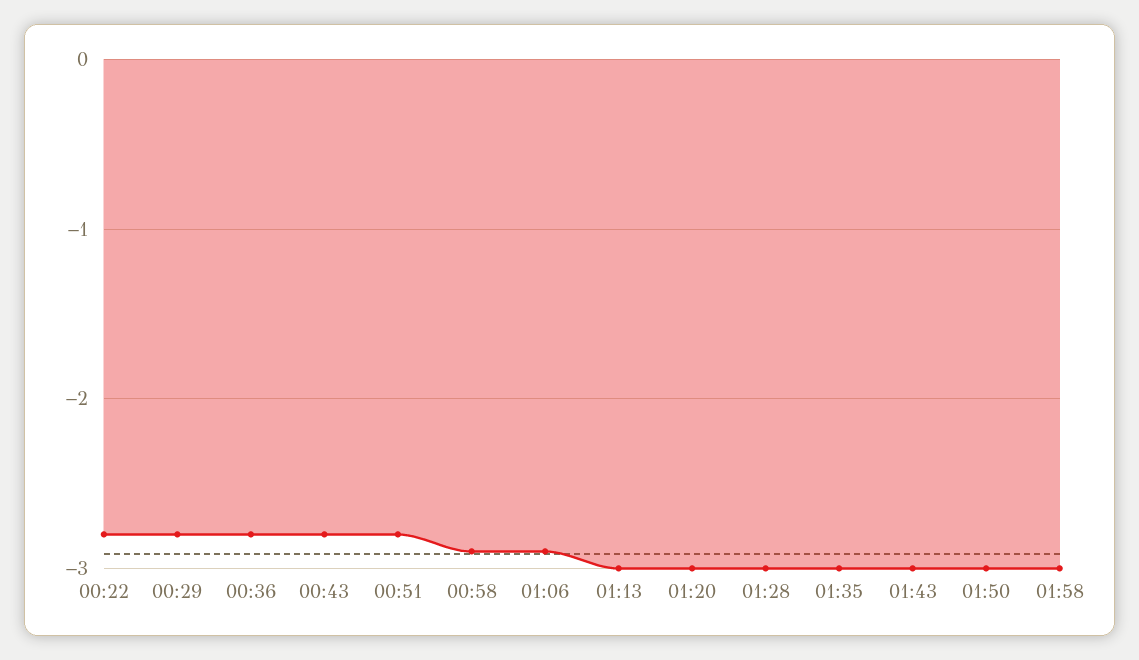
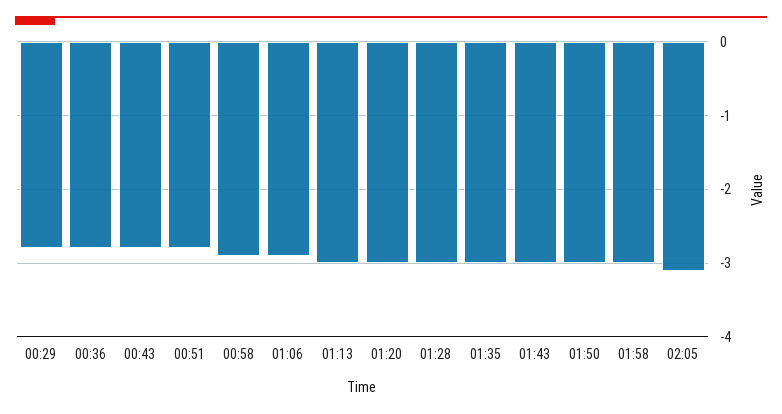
00:22: -2.8 -> none
02:05: none -> -3.1

